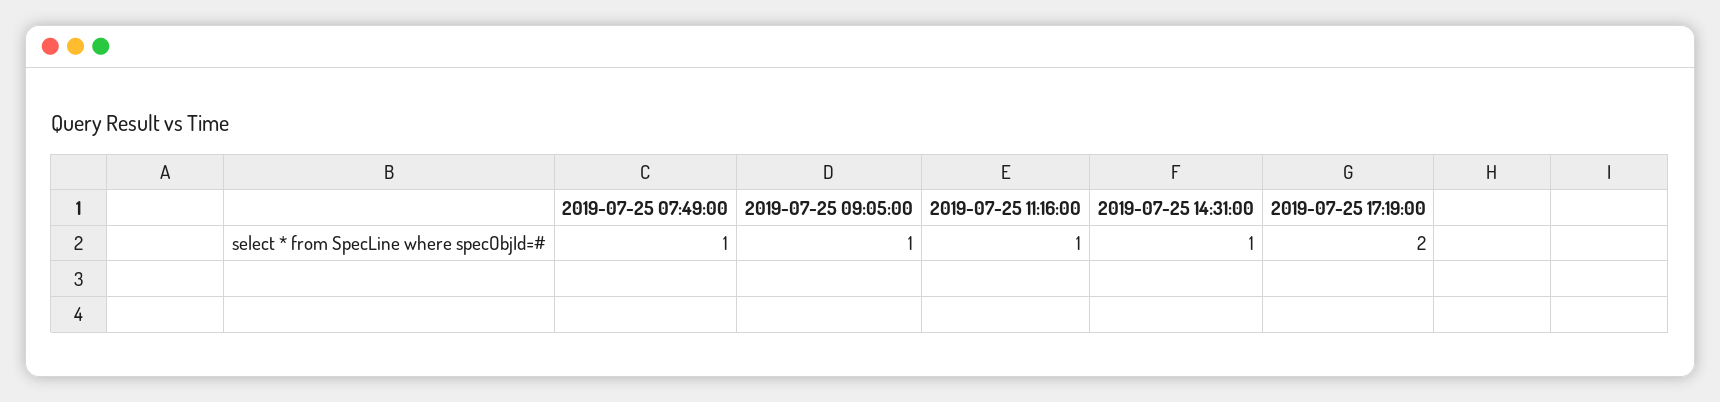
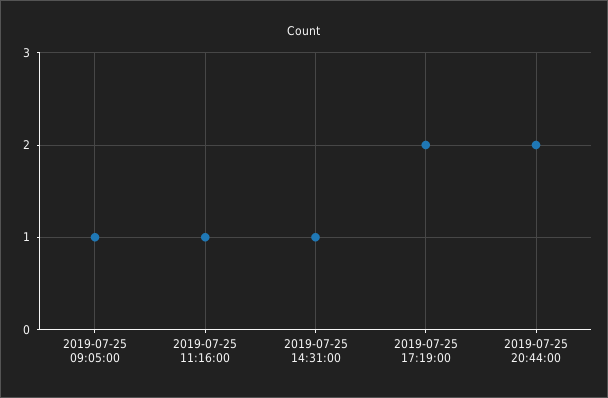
2019-07-25 07:49:00: 1 -> none
2019-07-25 20:44:00: none -> 2

